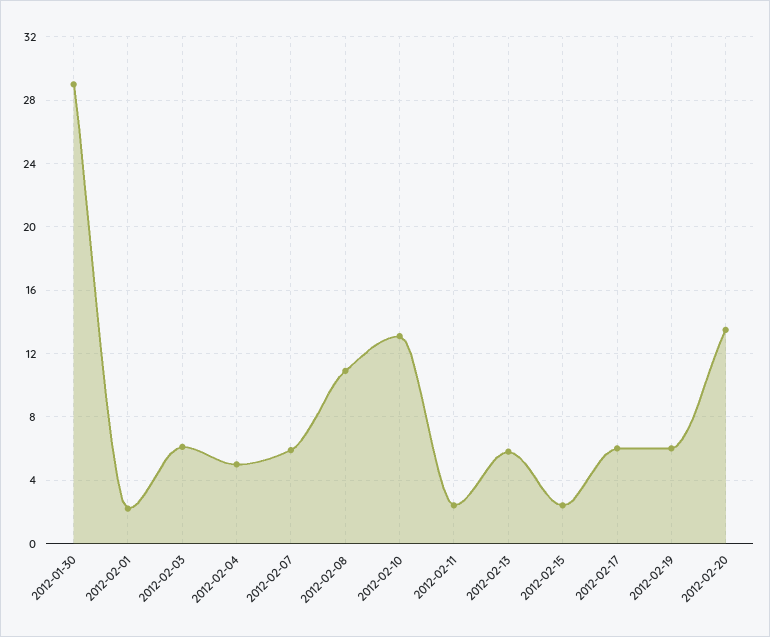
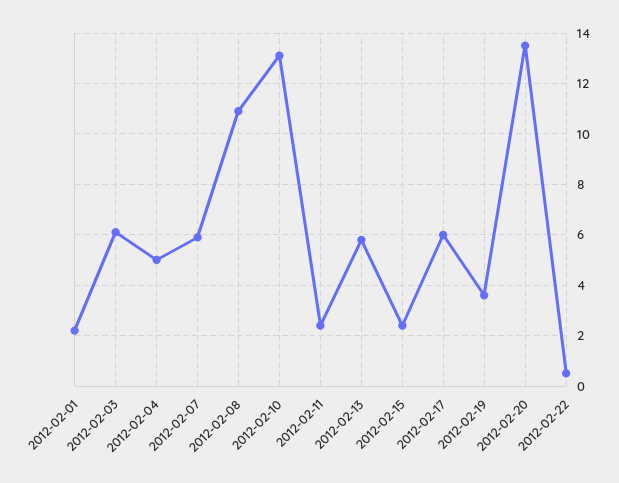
2012-01-30: 29 -> none
2012-02-19: 6 -> 3.5
2012-02-22: none -> 0.5

